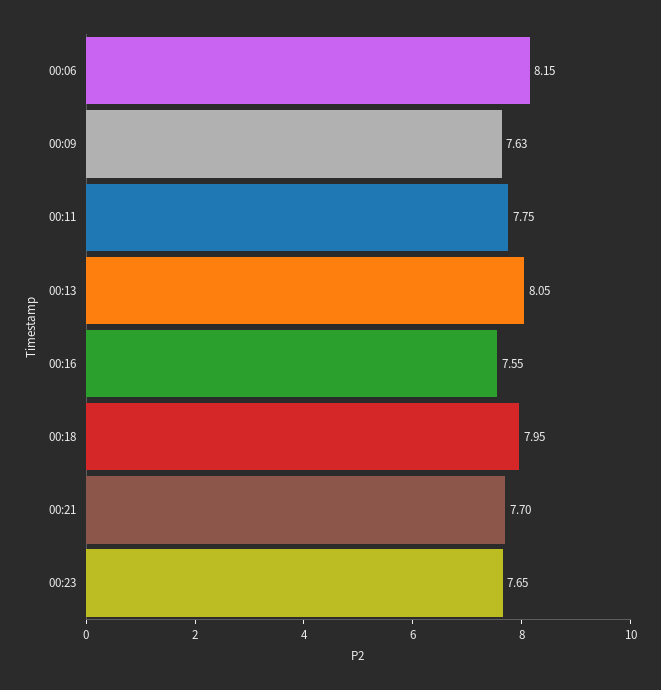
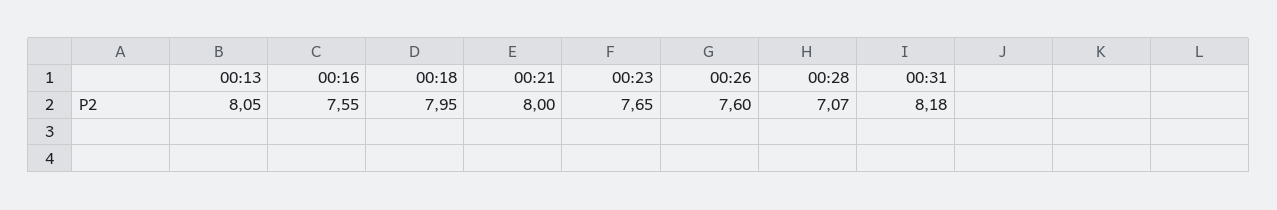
00:06: 8.15 -> none
00:09: 7.63 -> none
00:11: 7.75 -> none
00:21: 7.7 -> 8
00:26: none -> 7.6
00:28: none -> 7.07
00:31: none -> 8.18

